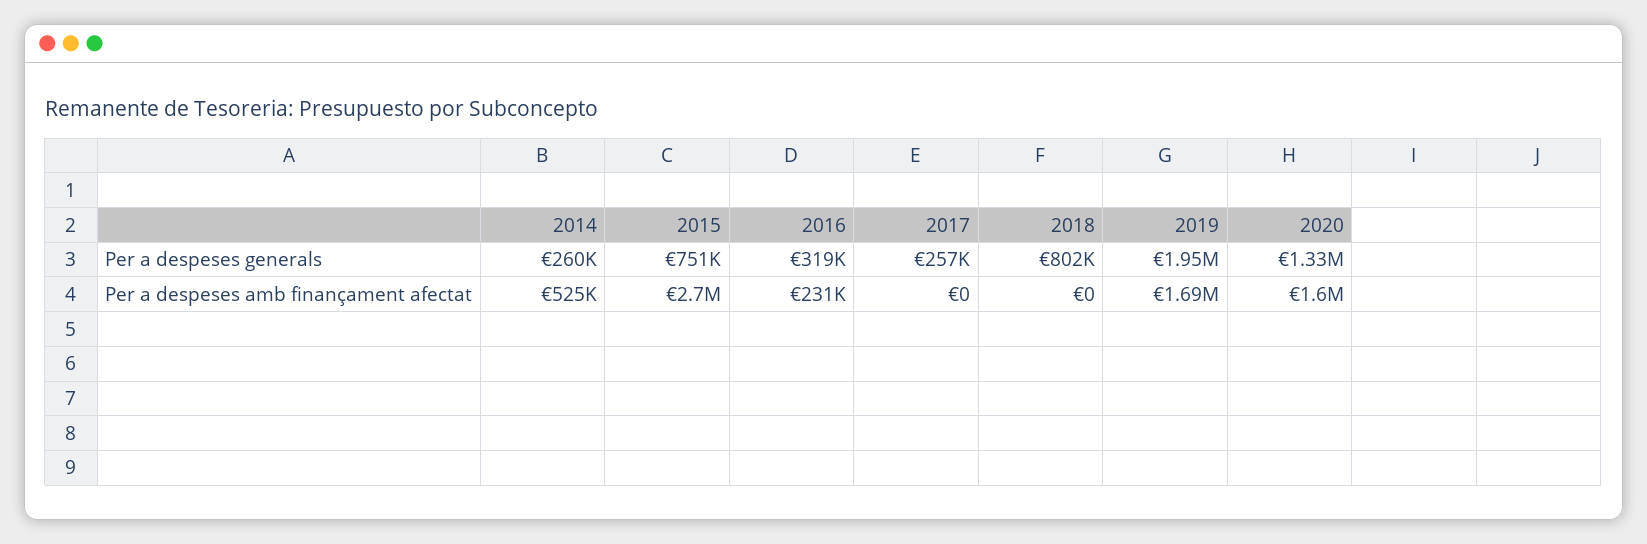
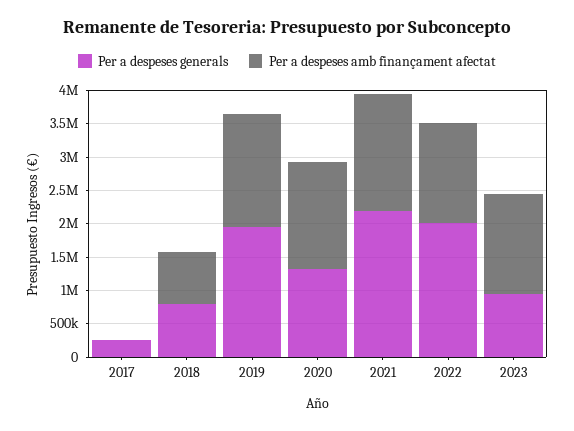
Per a despeses generals, 2014: 260000 -> none
Per a despeses generals, 2015: 751000 -> none
Per a despeses generals, 2016: 319000 -> none
Per a despeses amb finançament afectat, 2014: 525000 -> none
Per a despeses amb finançament afectat, 2015: 2700000 -> none
Per a despeses amb finançament afectat, 2016: 231000 -> none
Per a despeses amb finançament afectat, 2018: 0 -> 750000
Per a despeses generals, 2021: none -> 2250000
Per a despeses amb finançament afectat, 2021: none -> 1750000
Per a despeses generals, 2022: none -> 2000000
Per a despeses amb finançament afectat, 2022: none -> 1500000
Per a despeses generals, 2023: none -> 1000000
Per a despeses amb finançament afectat, 2023: none -> 1500000

